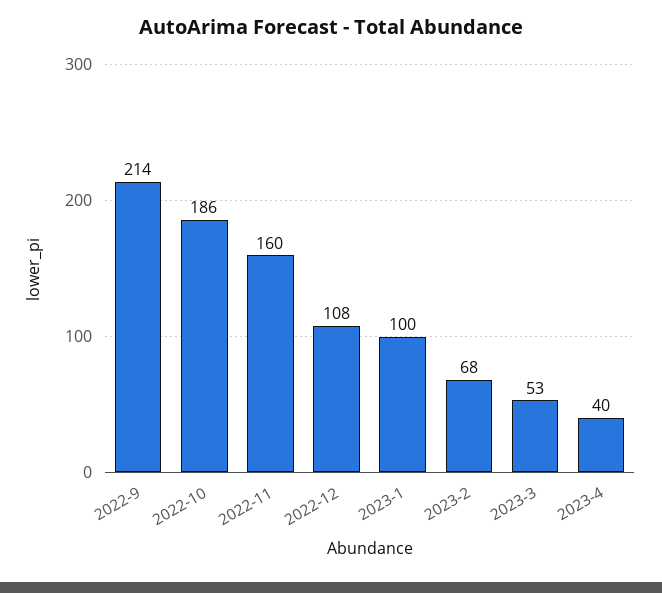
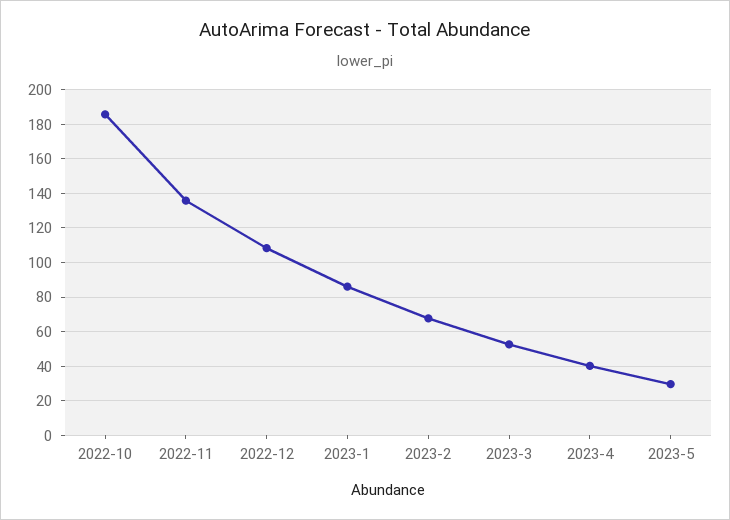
2022-9: 214 -> none
2022-11: 160 -> 135
2023-1: 100 -> 85
2023-5: none -> 30

